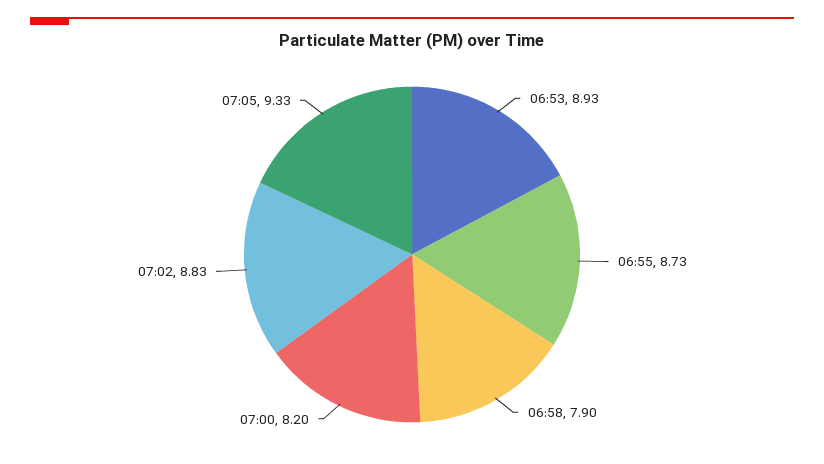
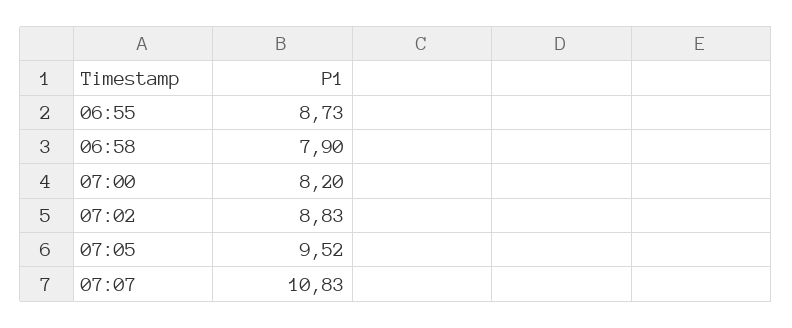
06:53: 8.93 -> none
07:05: 9.33 -> 9.52
07:07: none -> 10.83

